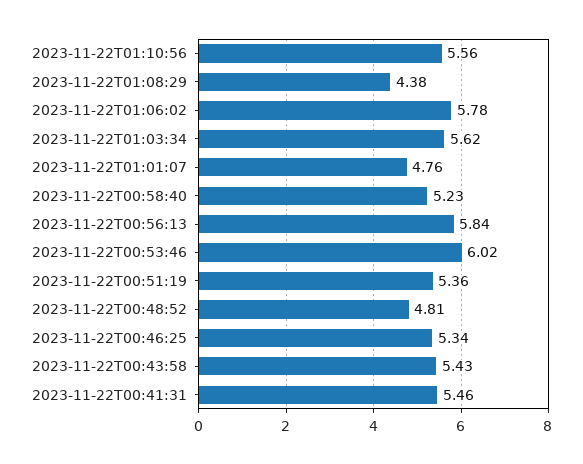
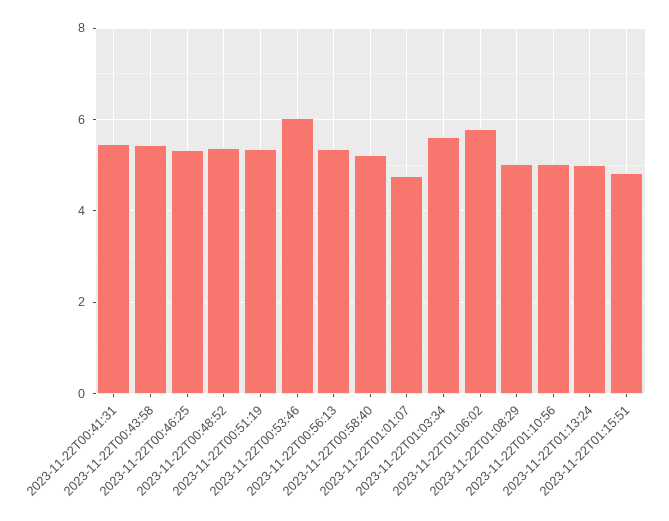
2023-11-22T01:10:56: 5.56 -> 5
2023-11-22T01:08:29: 4.38 -> 5
2023-11-22T00:56:13: 5.84 -> 5.4
2023-11-22T00:48:52: 4.81 -> 5.4
2023-11-22T01:13:24: none -> 5
2023-11-22T01:15:51: none -> 4.8

